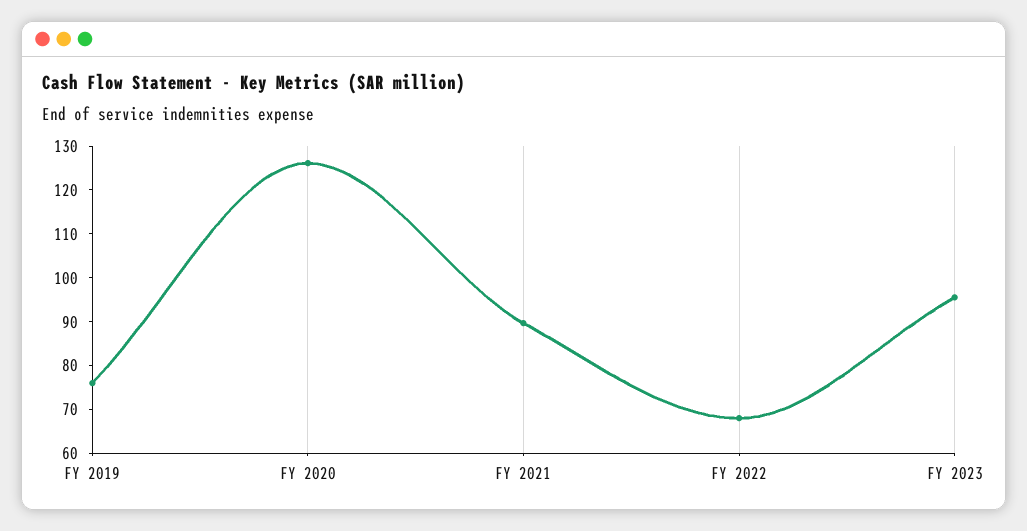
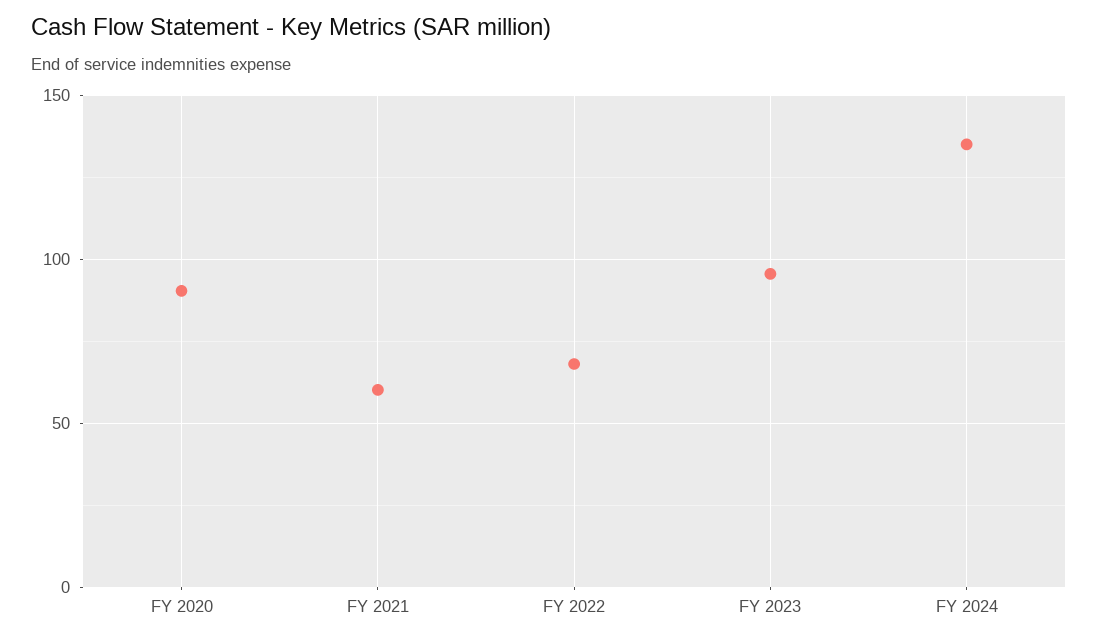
FY 2019: 76 -> none
FY 2020: 126 -> 90
FY 2021: 90 -> 60
FY 2024: none -> 135

